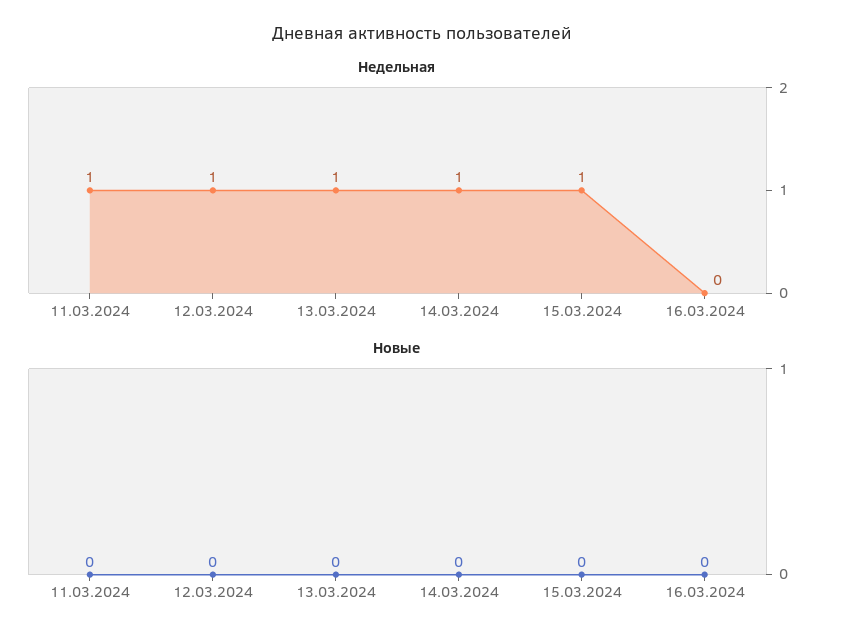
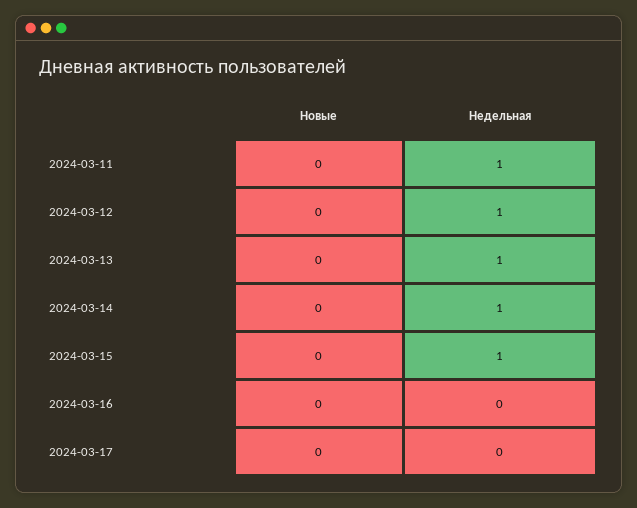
Новые, 2024-03-17: none -> 0
Недельная, 2024-03-17: none -> 0

